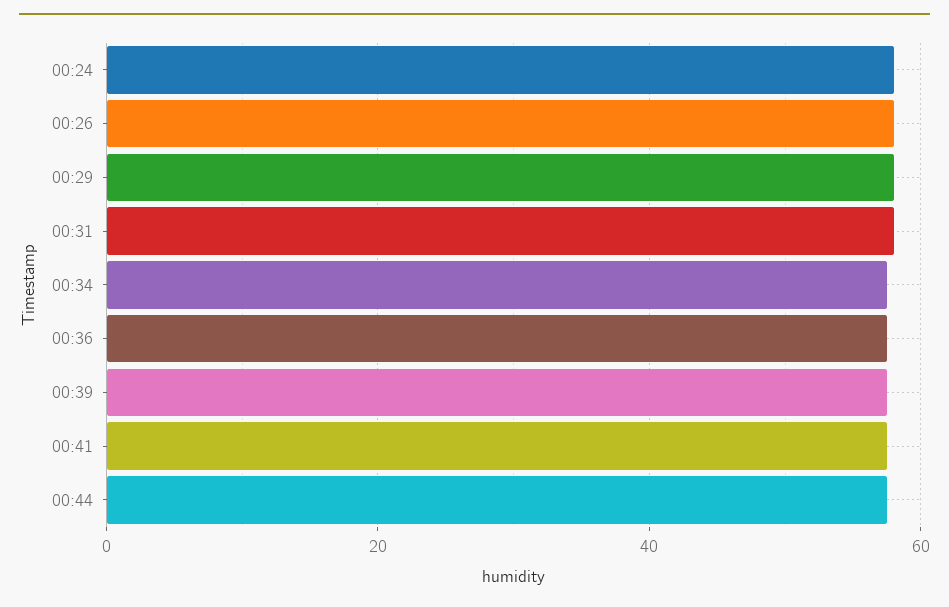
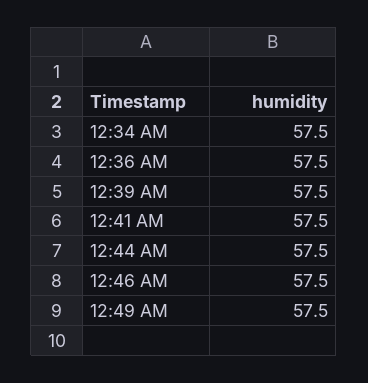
00:24: 58 -> none
00:26: 58 -> none
00:29: 58 -> none
00:31: 58 -> none
12:46 AM: none -> 57.5
12:49 AM: none -> 57.5

